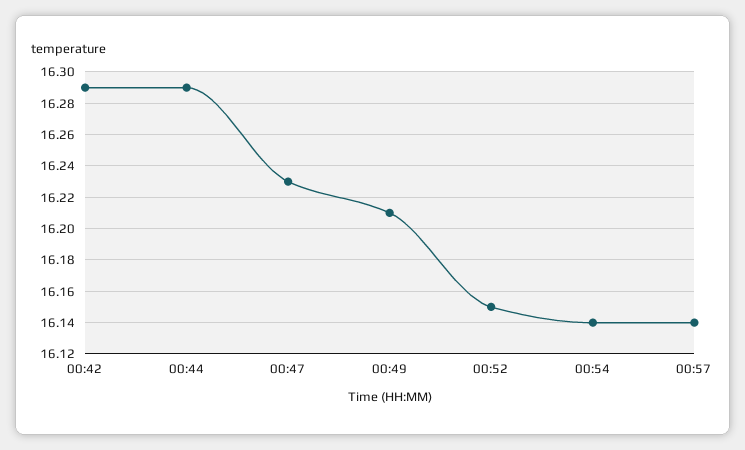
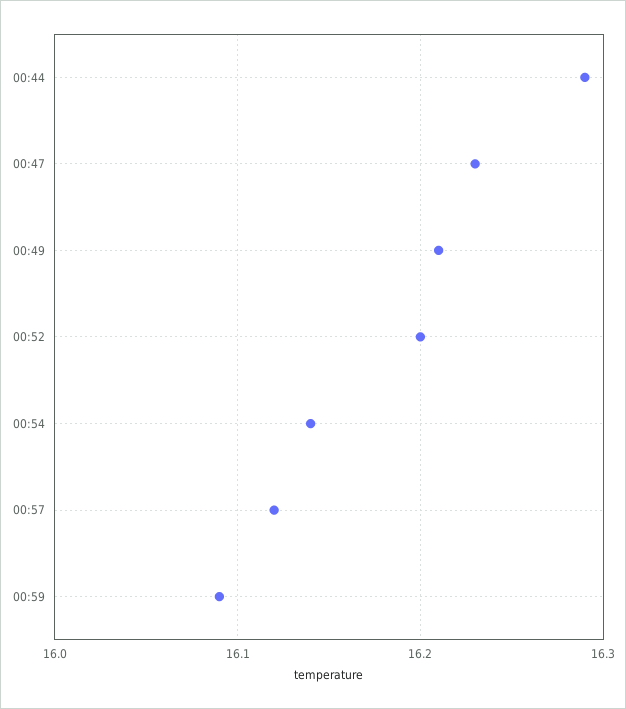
00:42: 16.29 -> none
00:52: 16.15 -> 16.2
00:57: 16.14 -> 16.12
00:59: none -> 16.09

